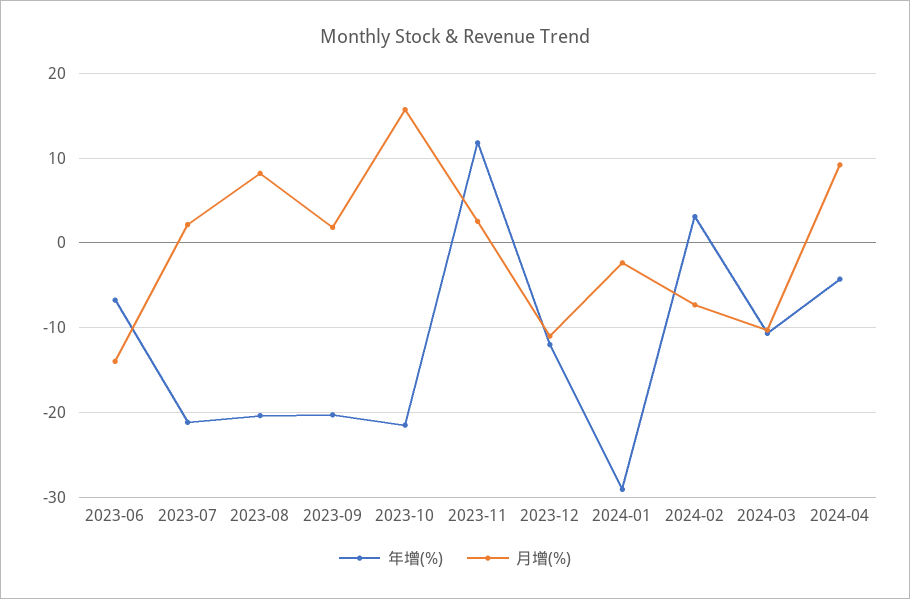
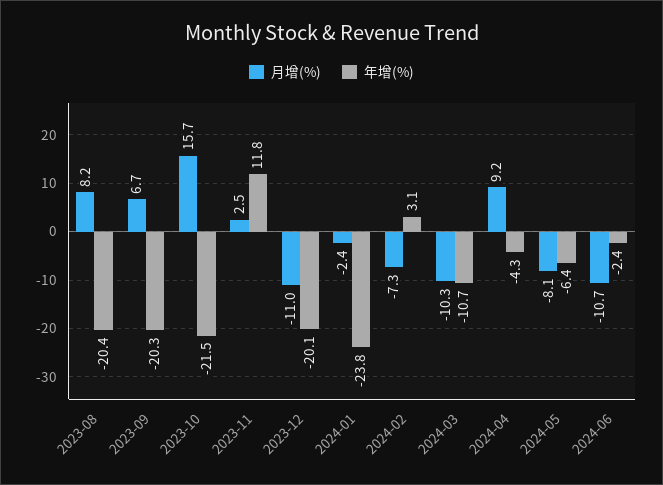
年增(%), 2023-06: -7 -> none
月增(%), 2023-06: -14 -> none
年增(%), 2023-07: -21 -> none
月增(%), 2023-07: 2 -> none
月增(%), 2023-09: 2 -> 6.7
年增(%), 2023-12: -12 -> -20.1
年增(%), 2024-01: -29 -> -23.8
月增(%), 2024-05: none -> -8.1
年增(%), 2024-05: none -> -6.4
月增(%), 2024-06: none -> -10.7
年增(%), 2024-06: none -> -2.4

